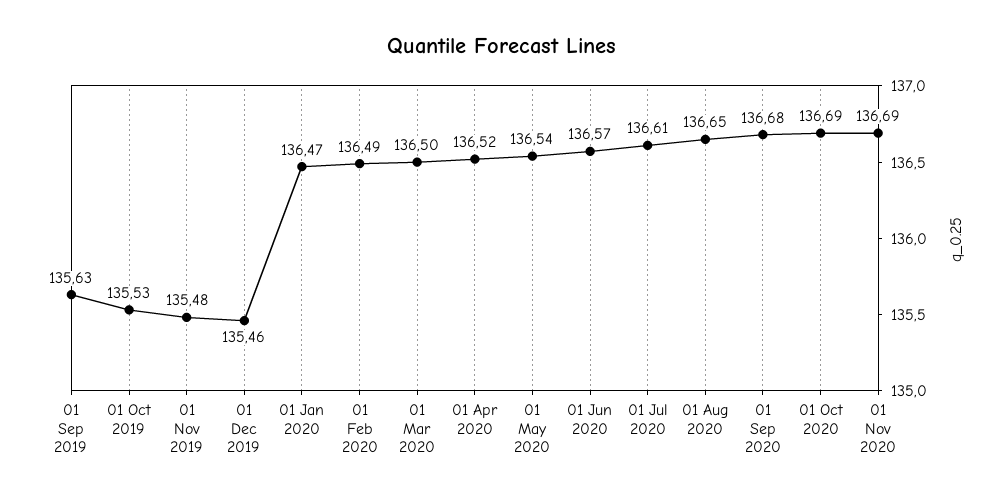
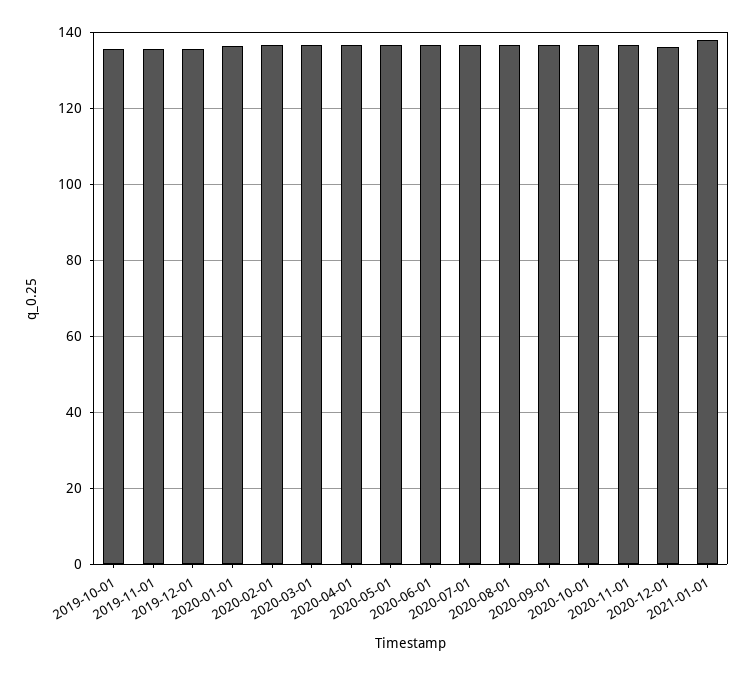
01 Sep 2019: 135.63 -> none
2020-12-01: none -> 136
2021-01-01: none -> 138

